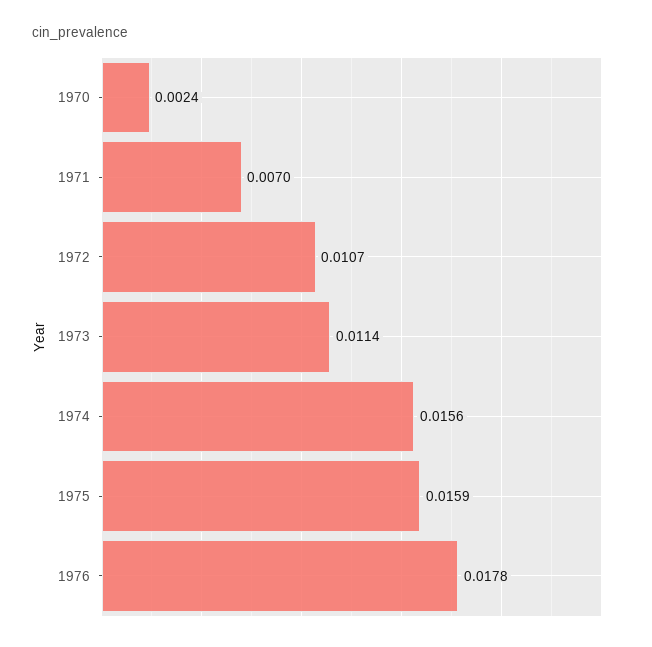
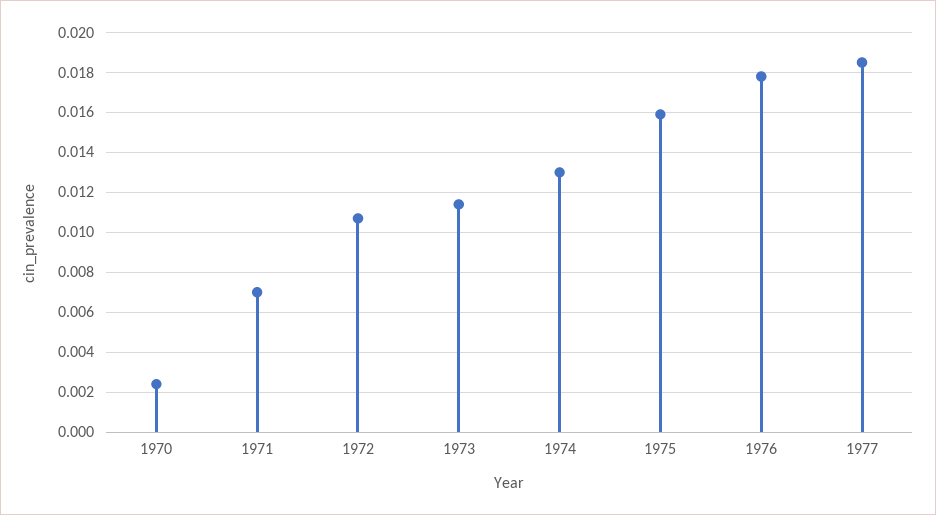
1974: 0.0156 -> 0.013
1977: none -> 0.0185

